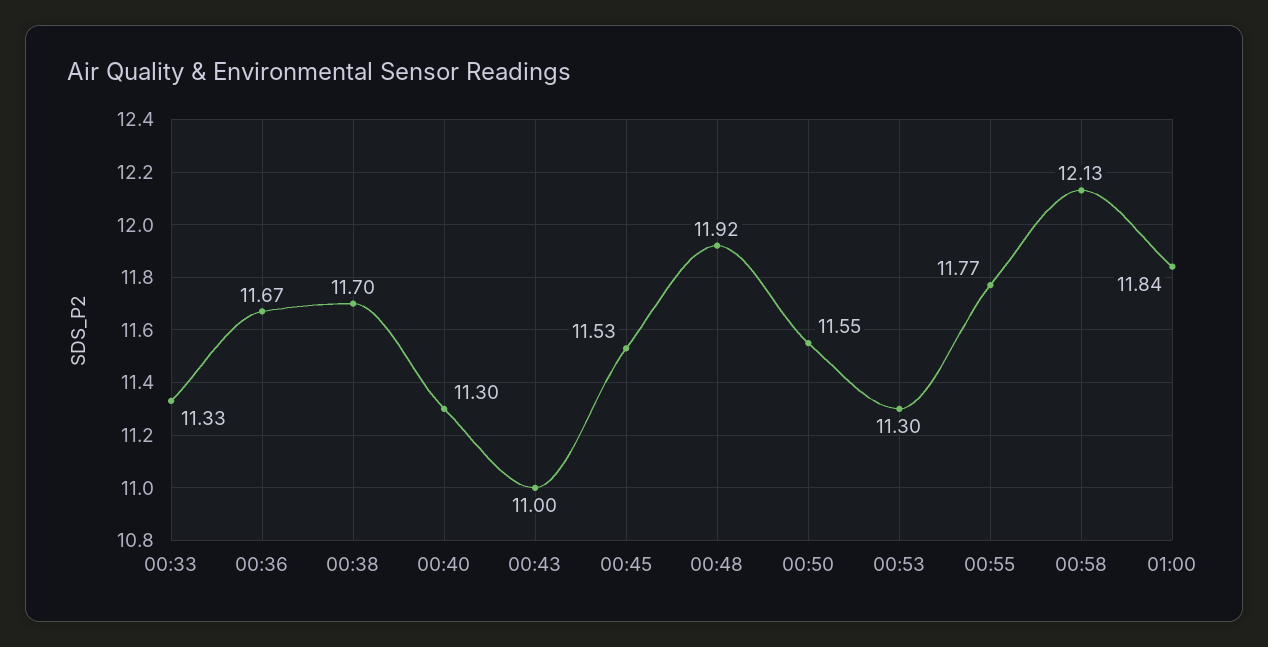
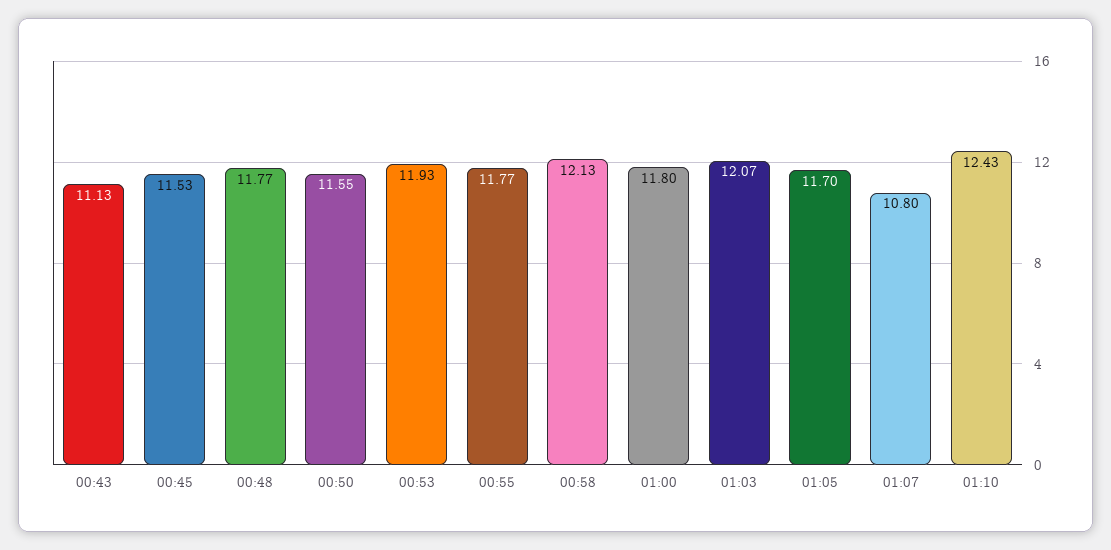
00:33: 11.33 -> none
00:36: 11.67 -> none
00:38: 11.7 -> none
00:40: 11.3 -> none
00:43: 11 -> 11.13
00:48: 11.92 -> 11.77
00:53: 11.3 -> 11.93
01:00: 11.84 -> 11.8
01:03: none -> 12.07
01:05: none -> 11.7
01:07: none -> 10.8
01:10: none -> 12.43

